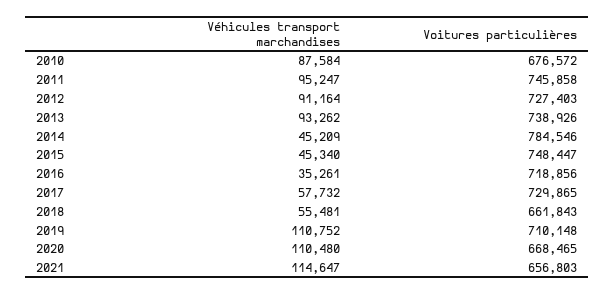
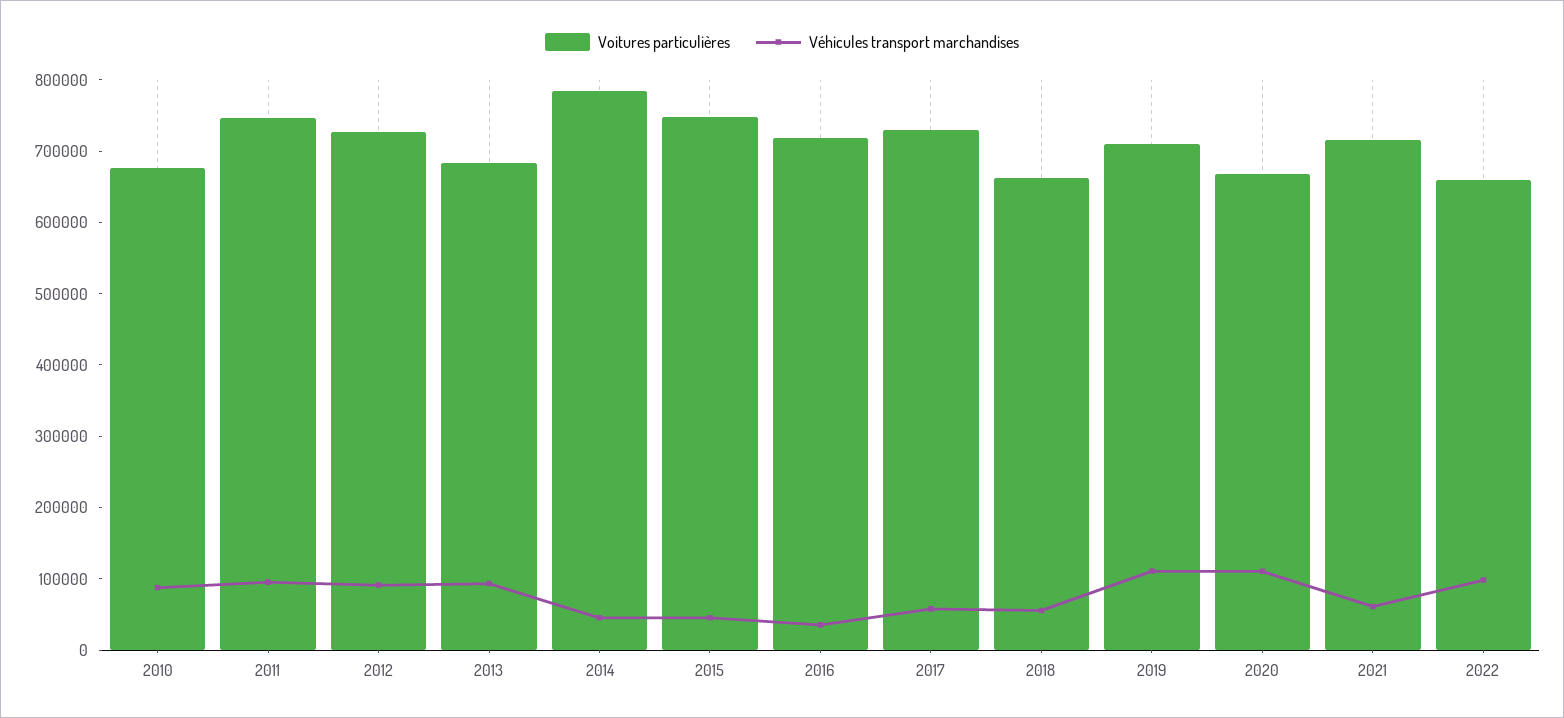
Voitures particulières, 2013: 738926 -> 680000
Véhicules transport marchandises, 2021: 114647 -> 60000
Voitures particulières, 2021: 656803 -> 720000
Voitures particulières, 2022: none -> 660000
Véhicules transport marchandises, 2022: none -> 100000

